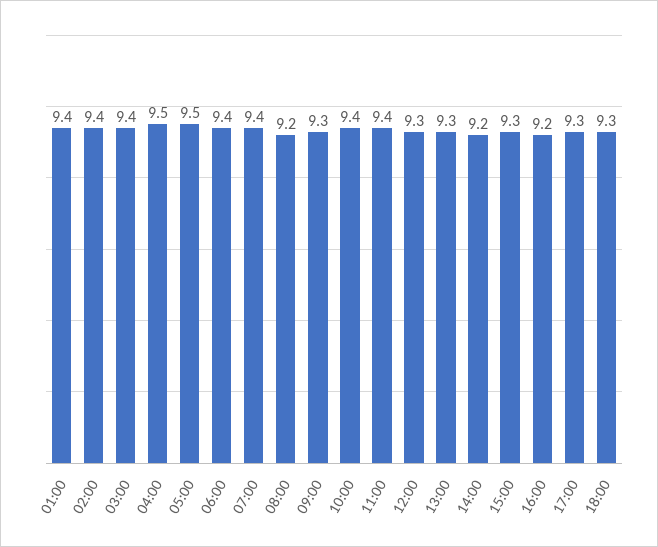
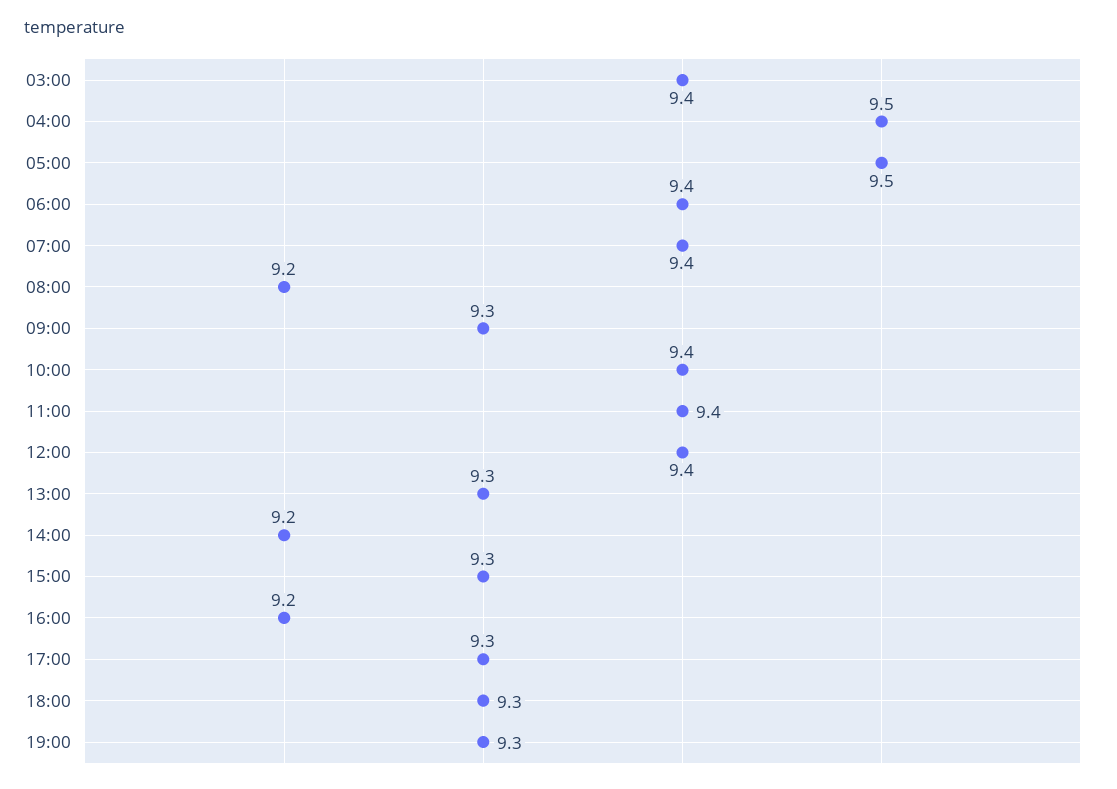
01:00: 9.4 -> none
02:00: 9.4 -> none
12:00: 9.3 -> 9.4
19:00: none -> 9.3

